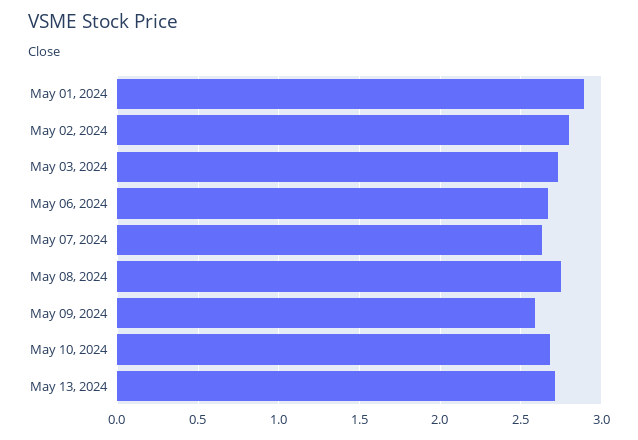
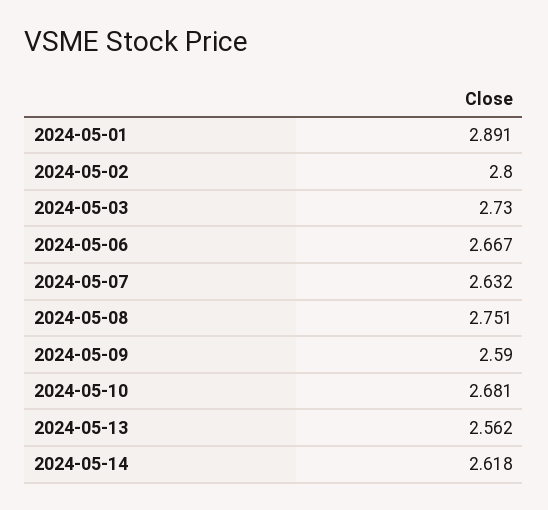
May 13, 2024: 2.7 -> 2.562
2024-05-14: none -> 2.618

